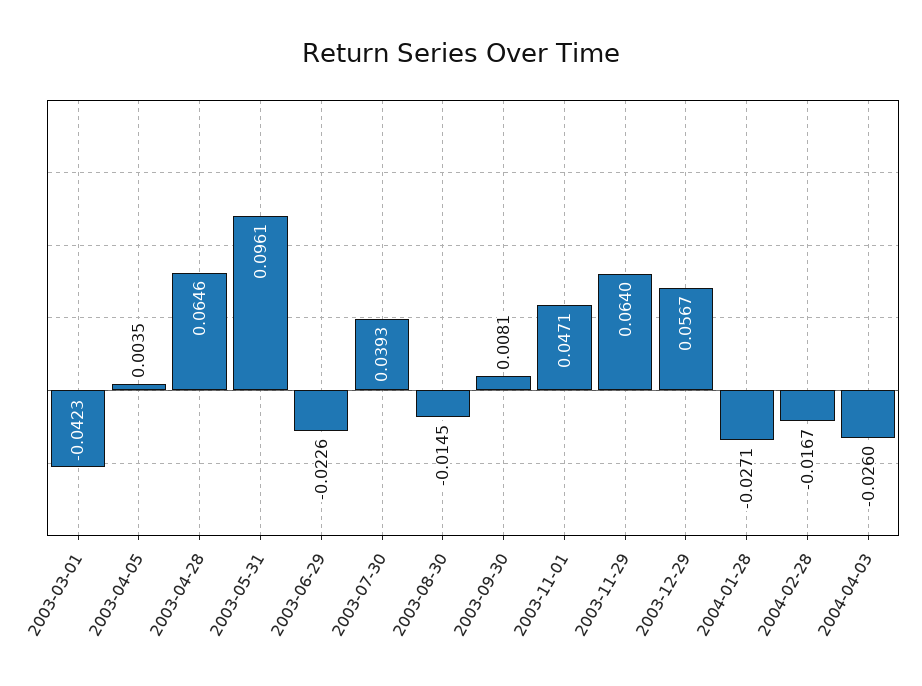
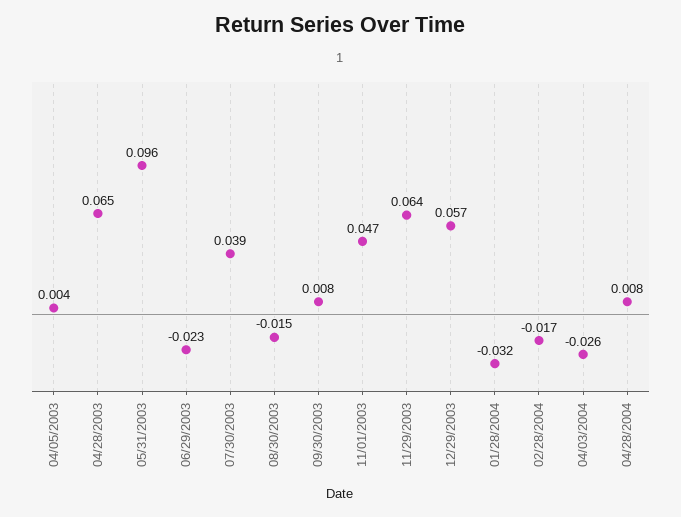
2003-03-01: -0.0423 -> none
2004-01-28: -0.0271 -> -0.032
04/28/2004: none -> 0.008

